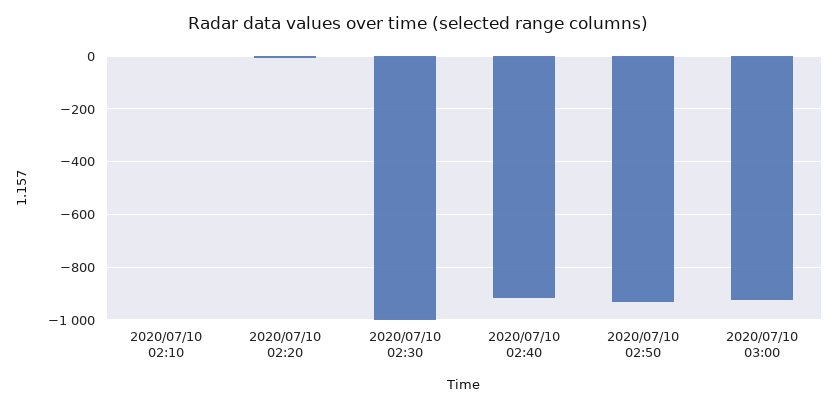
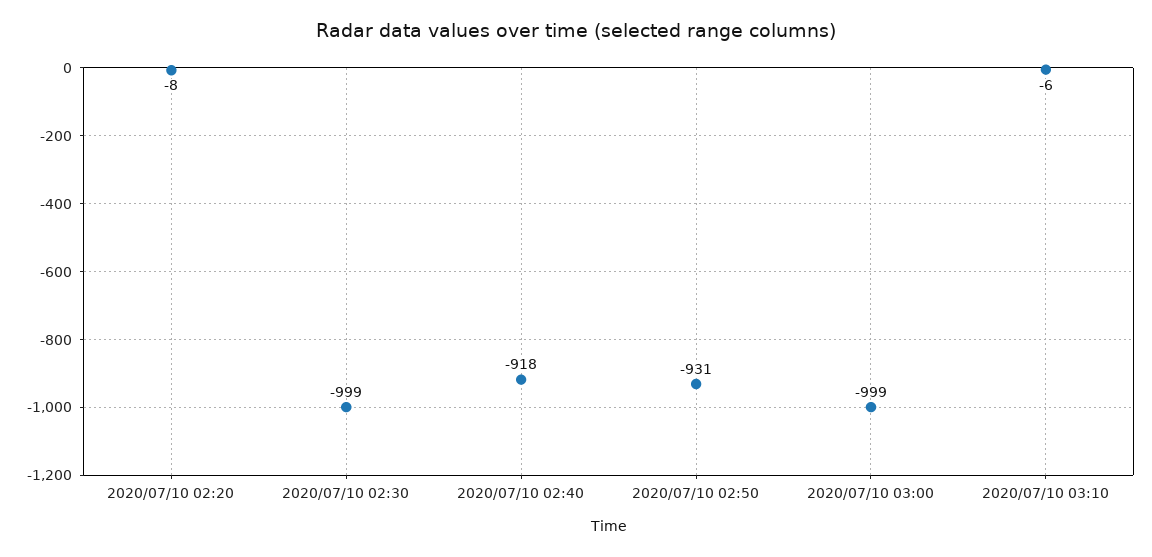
2020/07/10 02:10: 0 -> none
2020/07/10 03:00: -925 -> -999
2020/07/10 03:10: none -> -6

